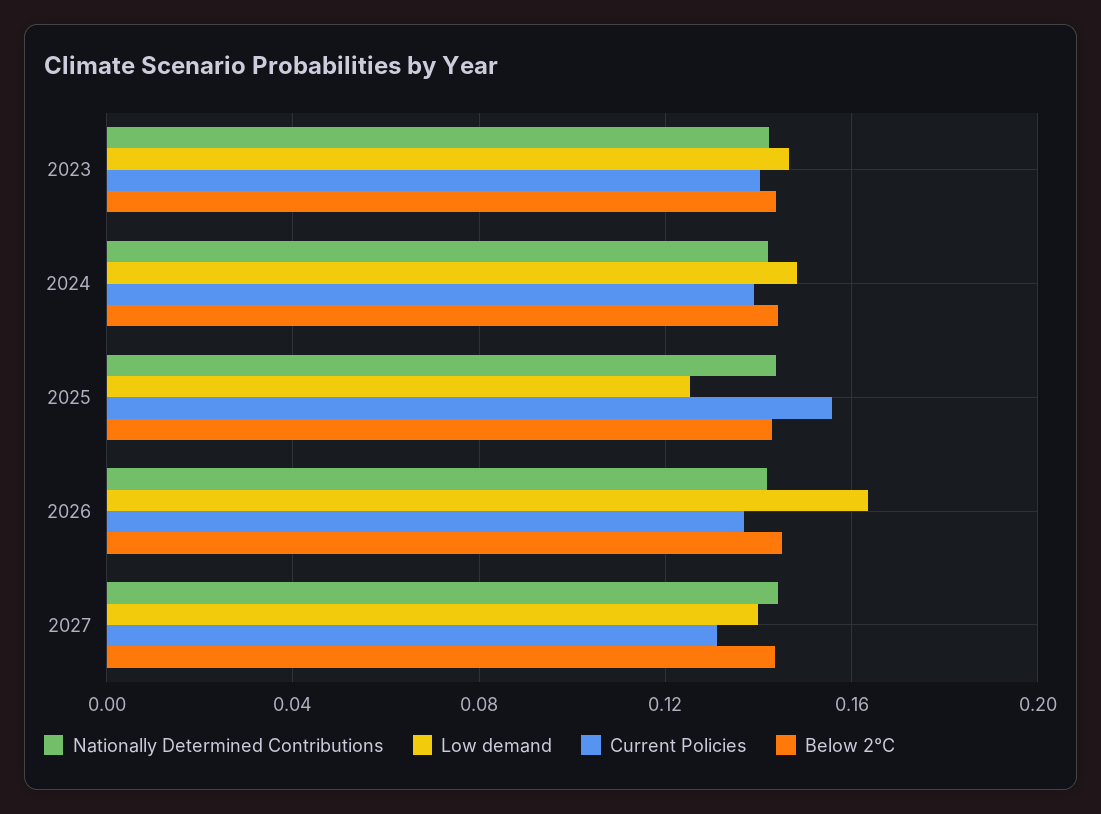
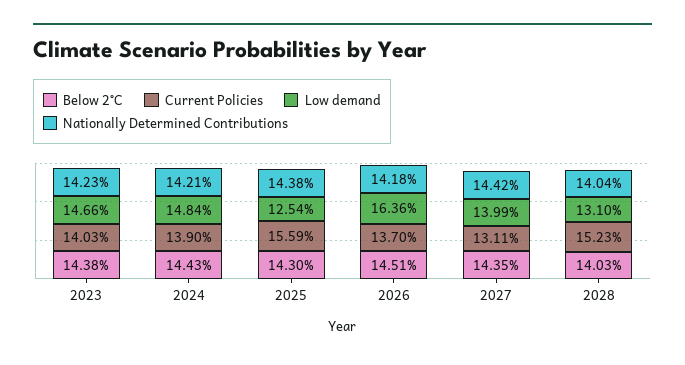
Below 2°C, 2028: none -> 0.1403
Current Policies, 2028: none -> 0.1523
Low demand, 2028: none -> 0.131
Nationally Determined Contributions, 2028: none -> 0.1404

